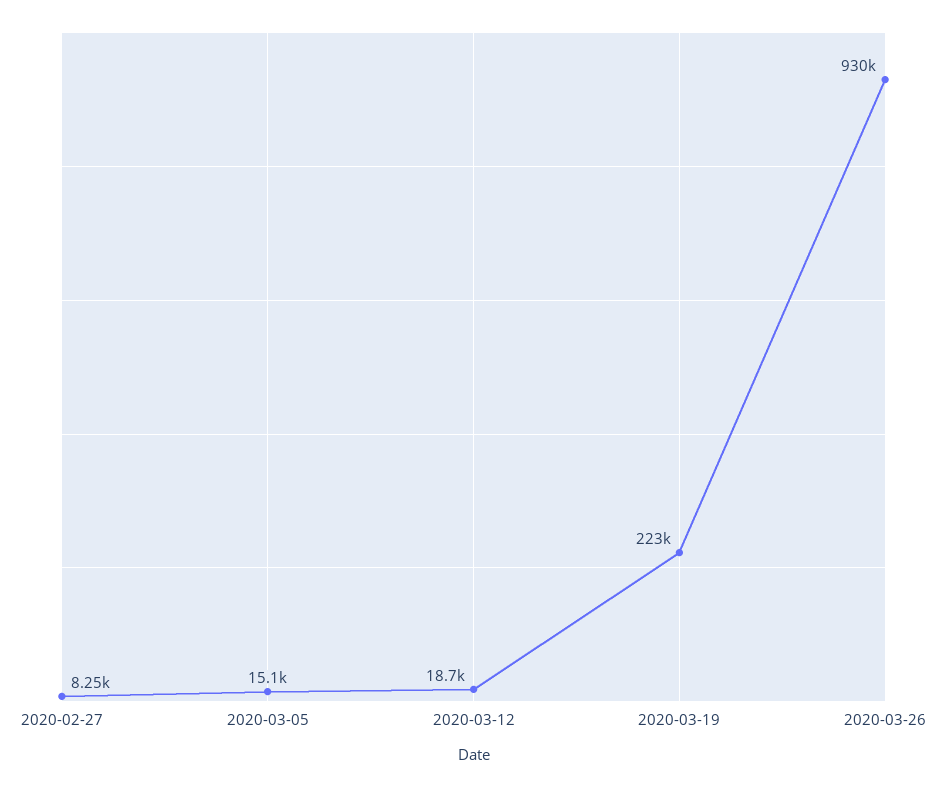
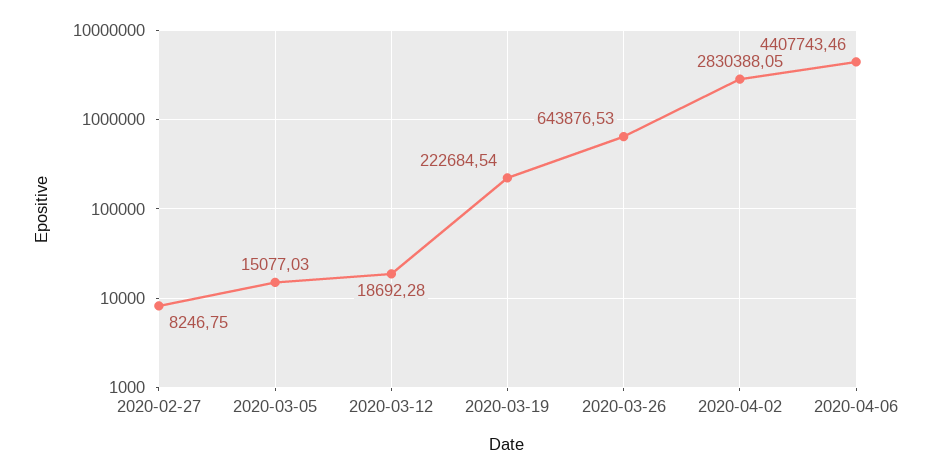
2020-03-26: 930000 -> 643876.53
2020-04-02: none -> 2830388.05
2020-04-06: none -> 4407743.46

